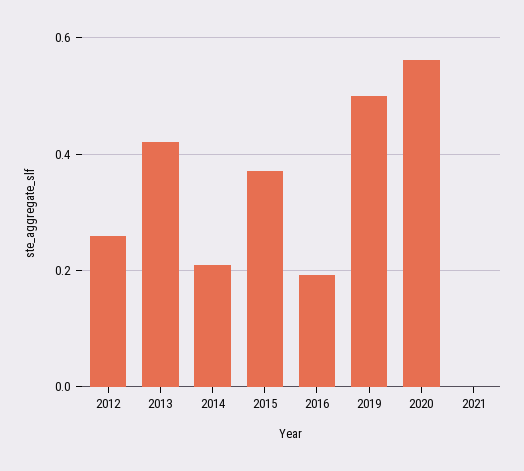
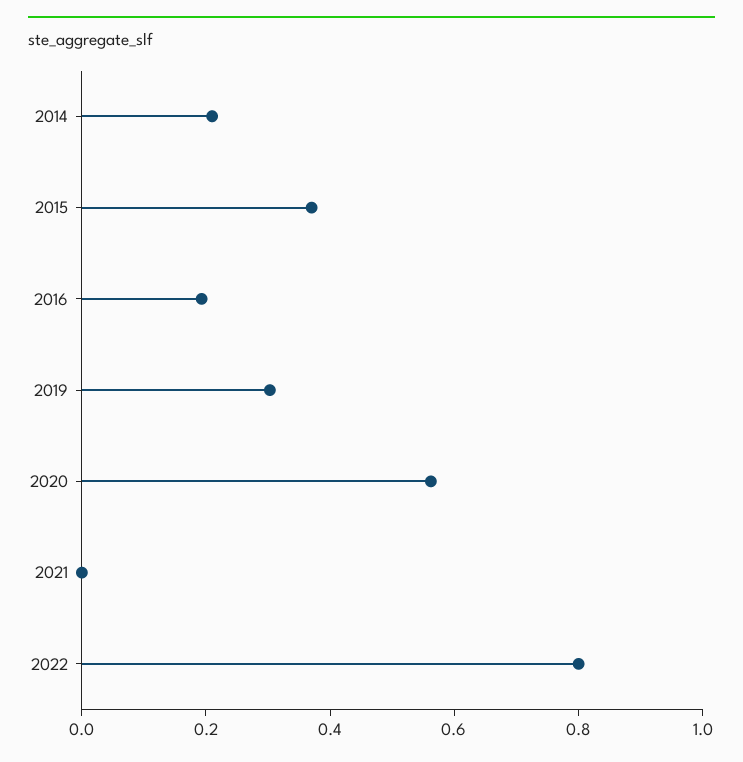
2012: 0.26 -> none
2013: 0.42 -> none
2019: 0.5 -> 0.3
2022: none -> 0.8

